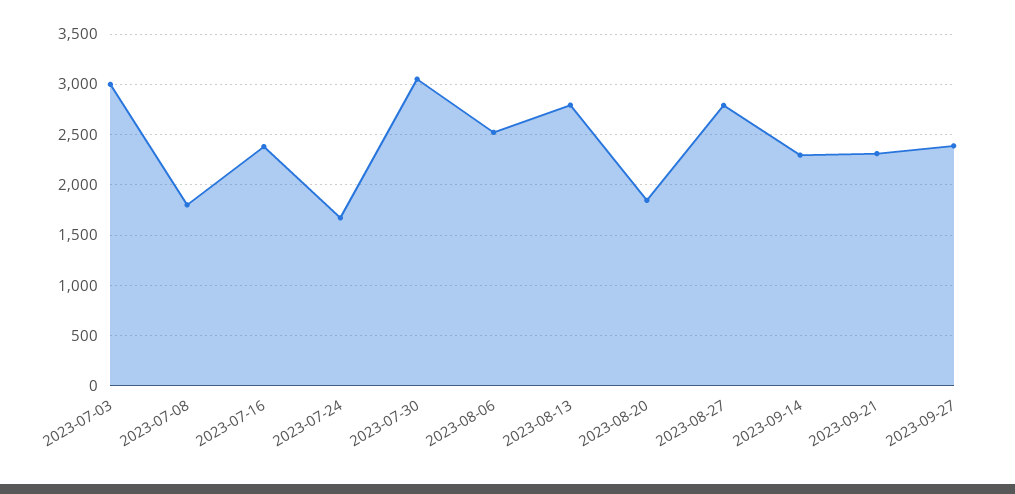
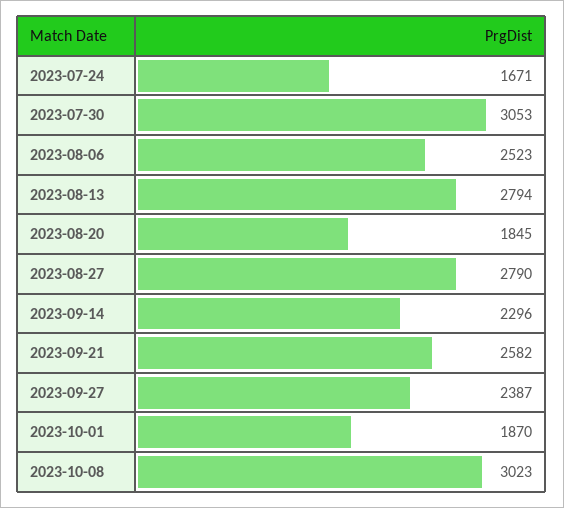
2023-07-03: 3000 -> none
2023-07-08: 1800 -> none
2023-07-16: 2400 -> none
2023-09-21: 2300 -> 2582
2023-10-01: none -> 1870
2023-10-08: none -> 3023

